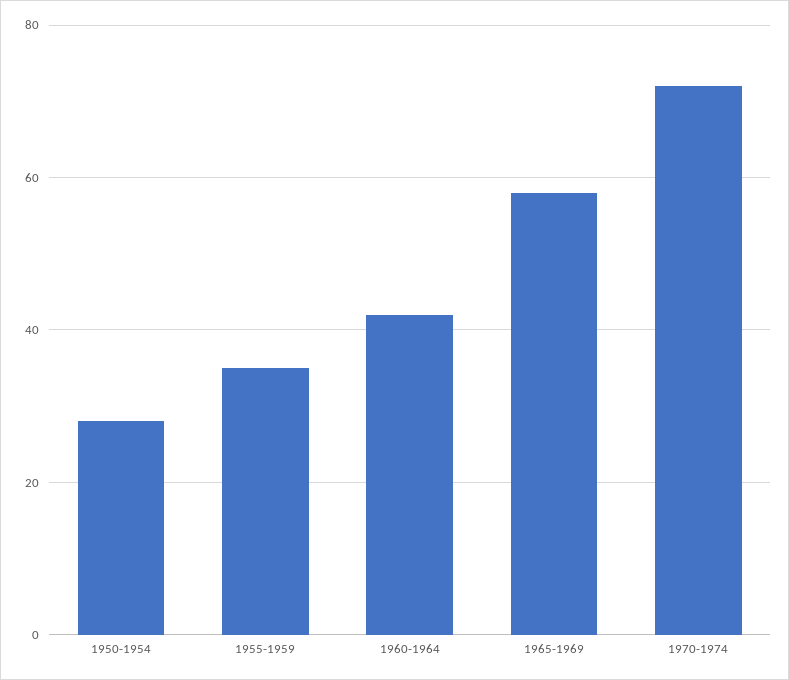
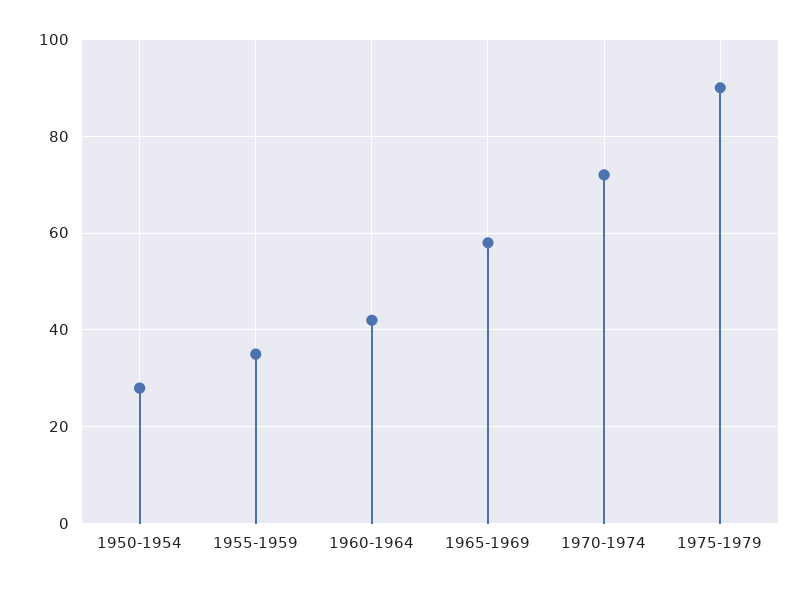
1975-1979: none -> 90

